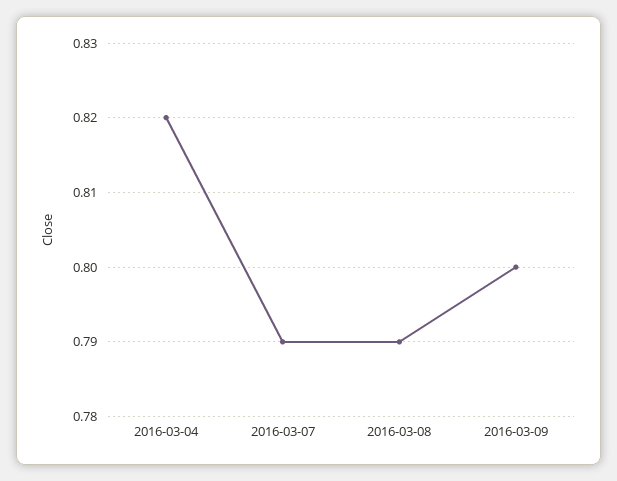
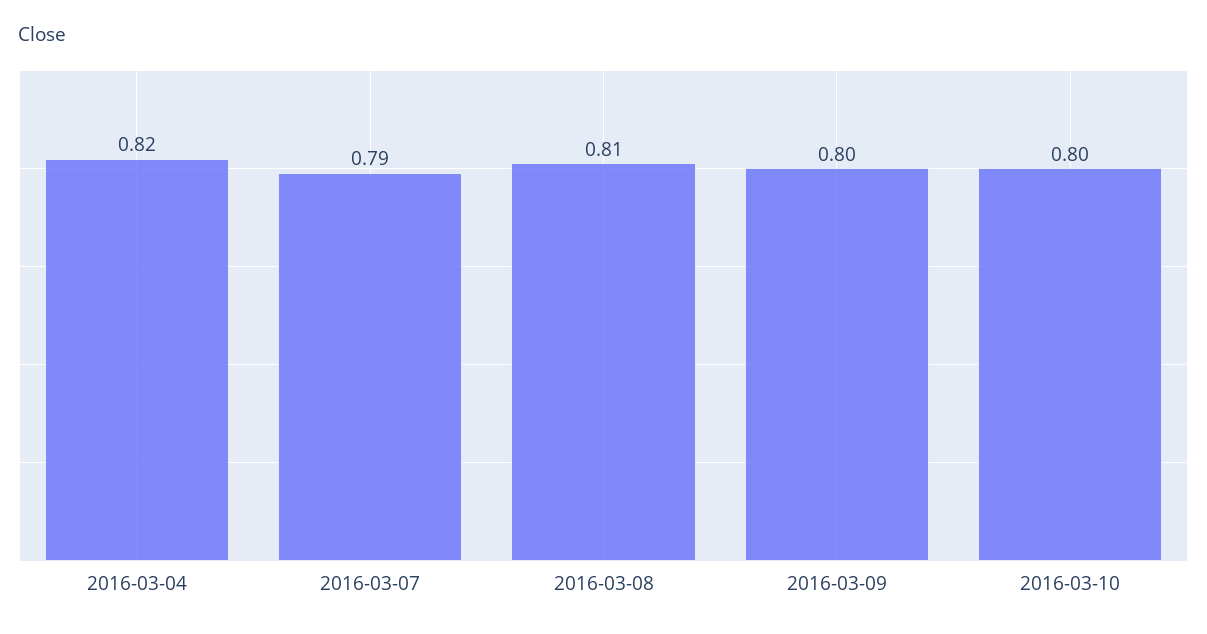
2016-03-08: 0.79 -> 0.81
2016-03-10: none -> 0.8

